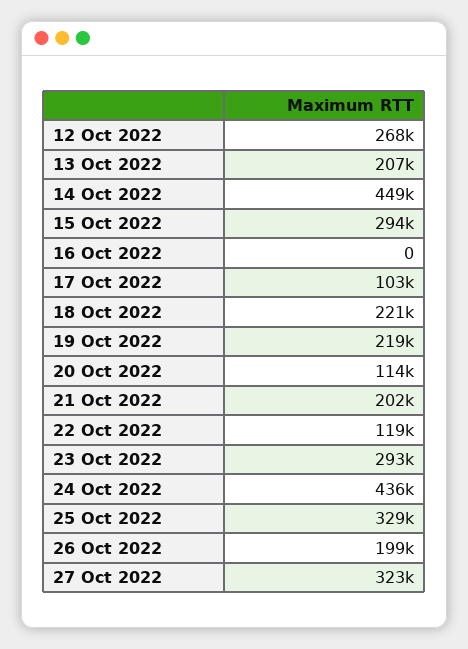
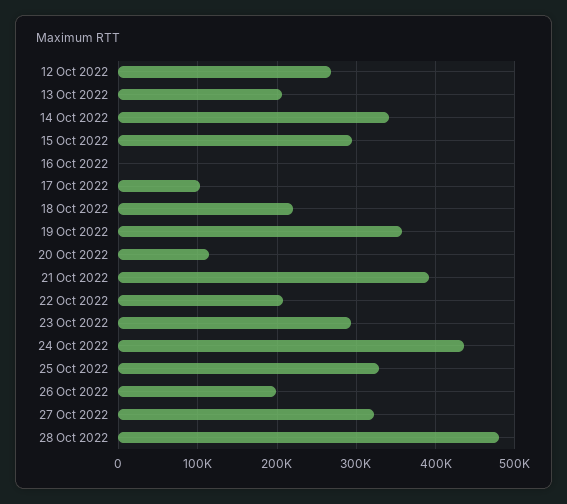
14 Oct 2022: 449000 -> 340000
19 Oct 2022: 219000 -> 360000
21 Oct 2022: 202000 -> 390000
22 Oct 2022: 119000 -> 210000
28 Oct 2022: none -> 480000

